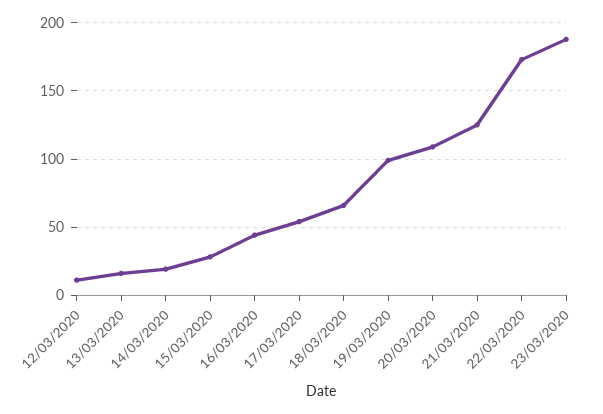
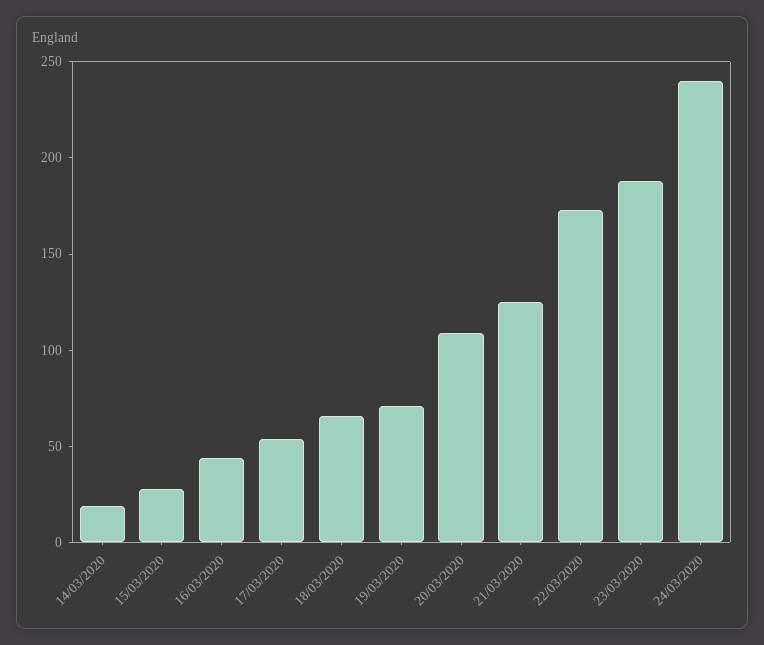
12/03/2020: 10 -> none
13/03/2020: 15 -> none
19/03/2020: 100 -> 70
24/03/2020: none -> 240

